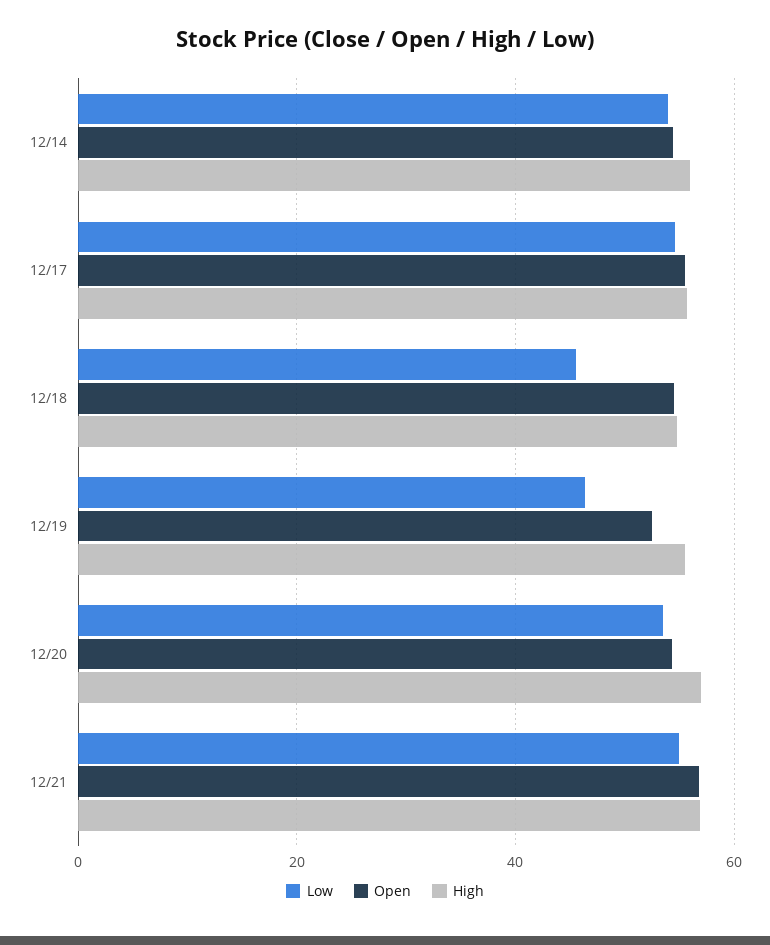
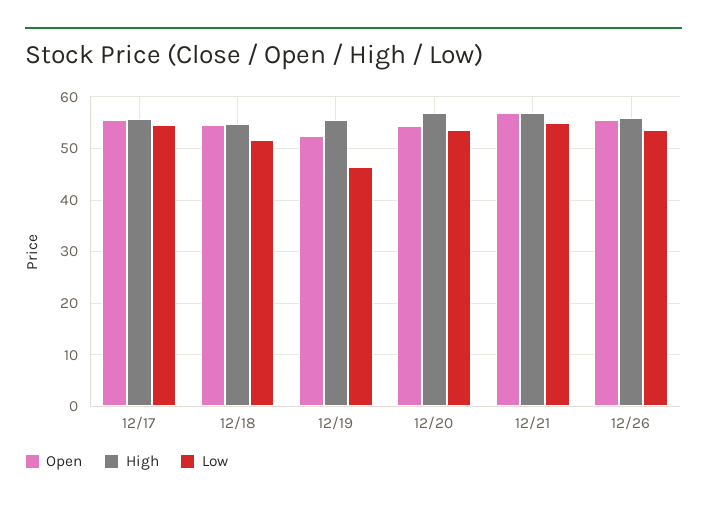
Low, 12/14: 54 -> none
Open, 12/14: 54 -> none
High, 12/14: 56 -> none
Low, 12/18: 46 -> 52
Open, 12/26: none -> 56
High, 12/26: none -> 56
Low, 12/26: none -> 54

